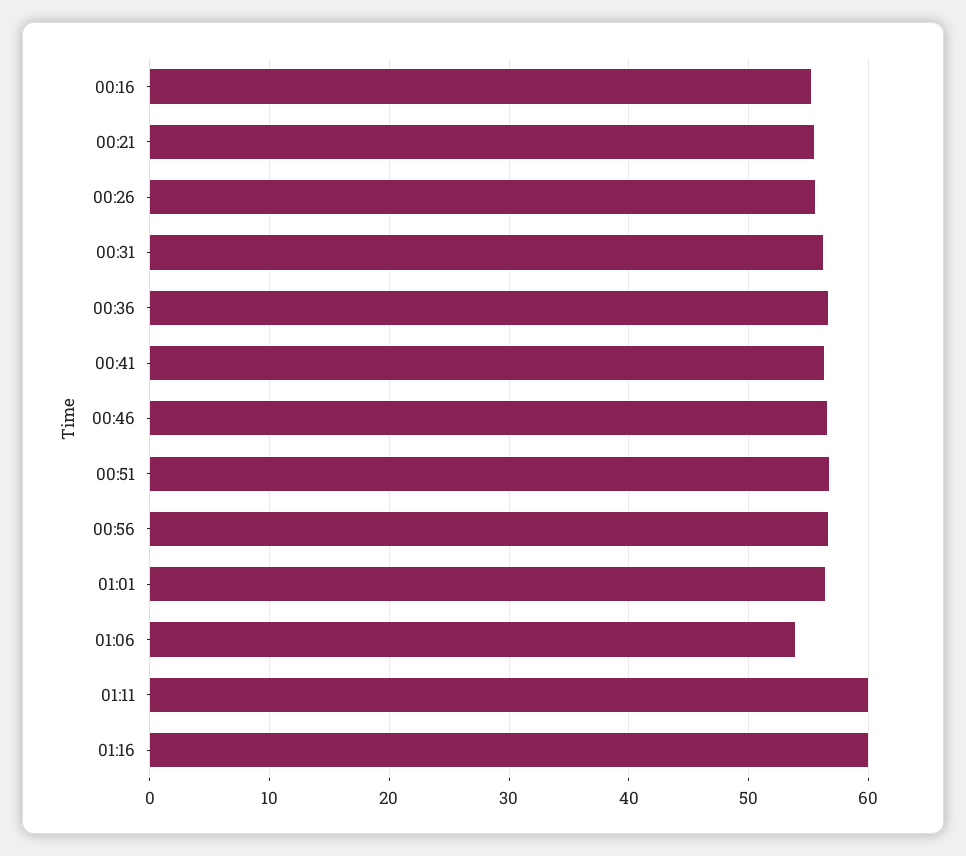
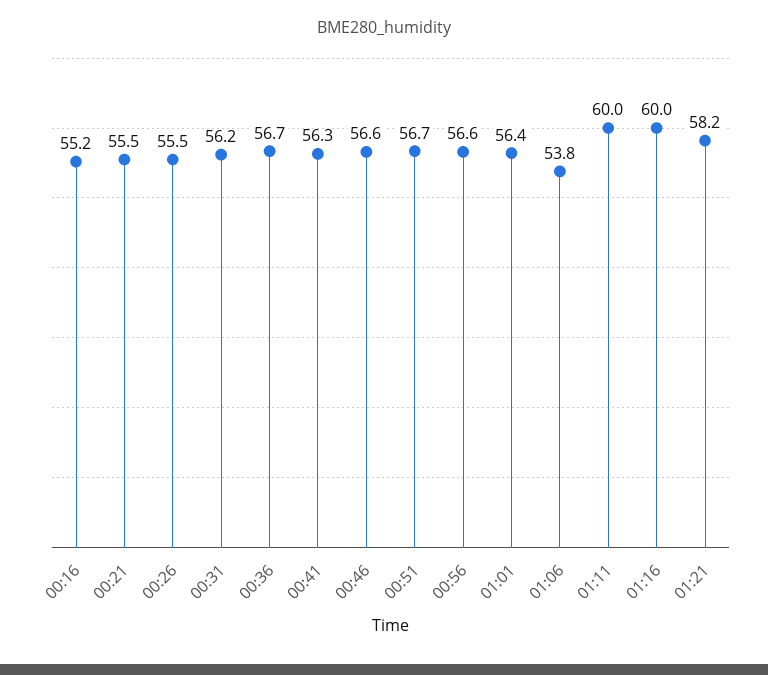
01:21: none -> 58.2

